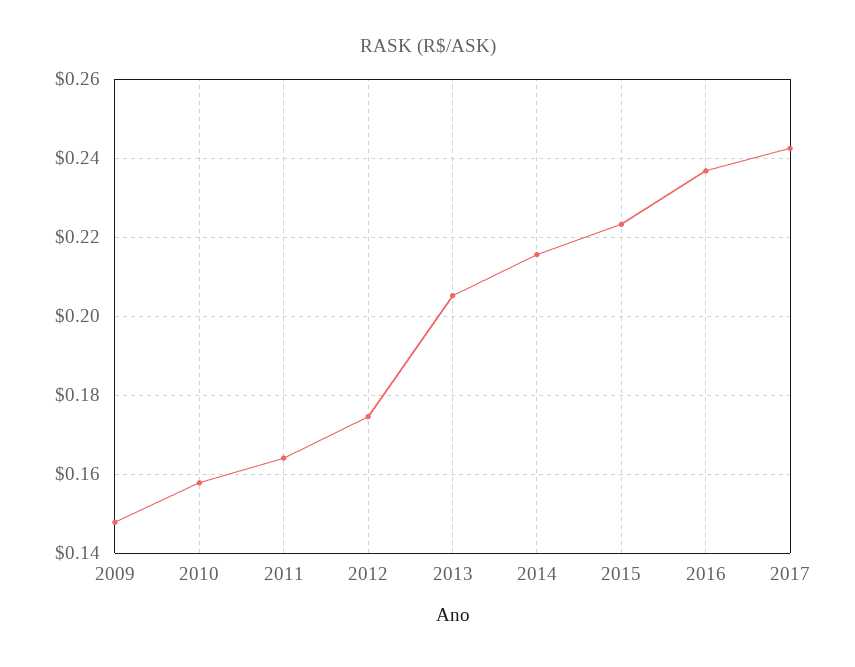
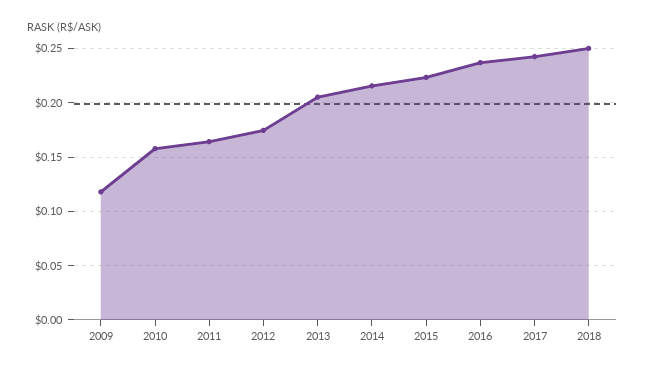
2009: 0.148 -> 0.12
2018: none -> 0.25

